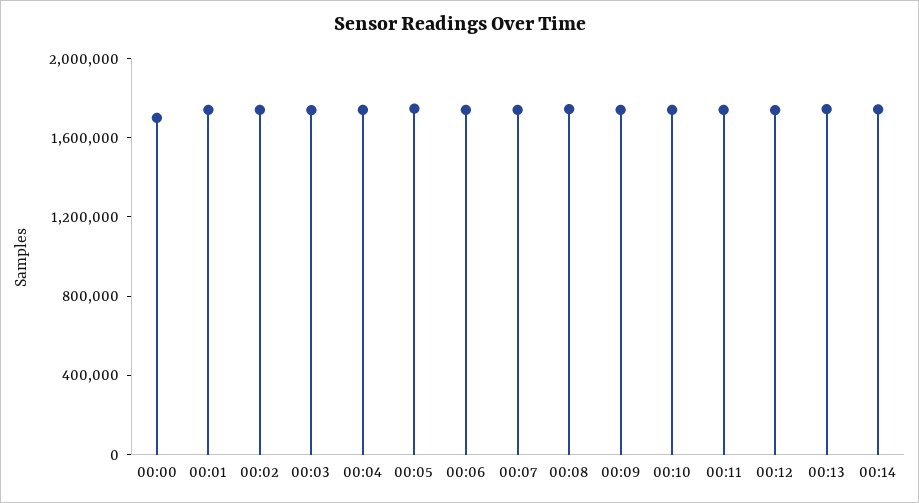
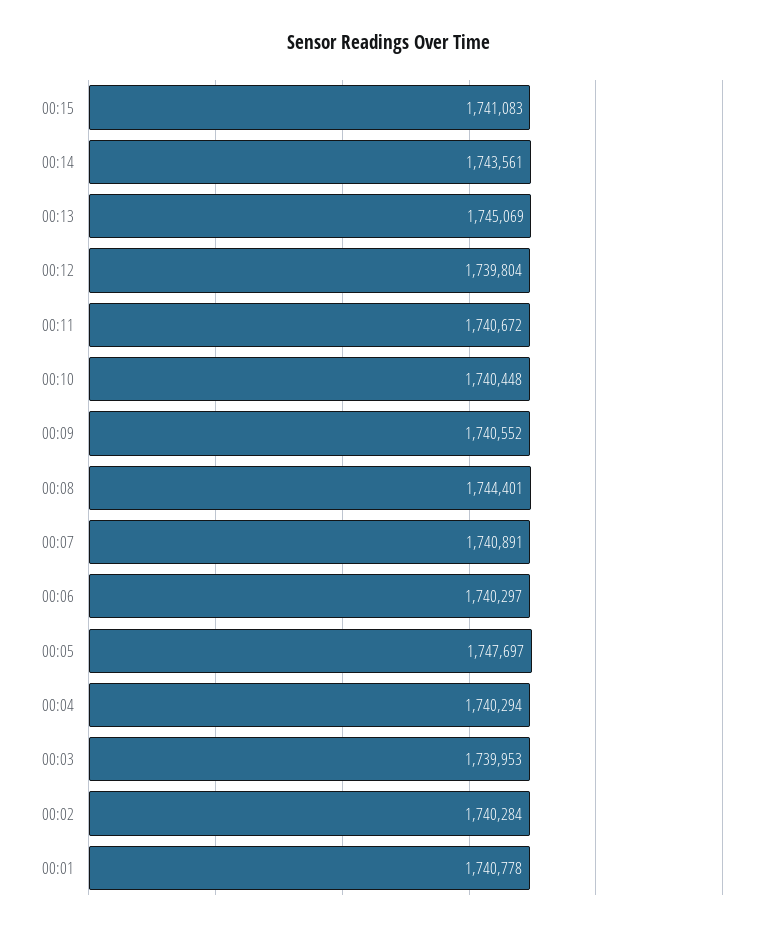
00:00: 1700000 -> none
00:15: none -> 1741083

